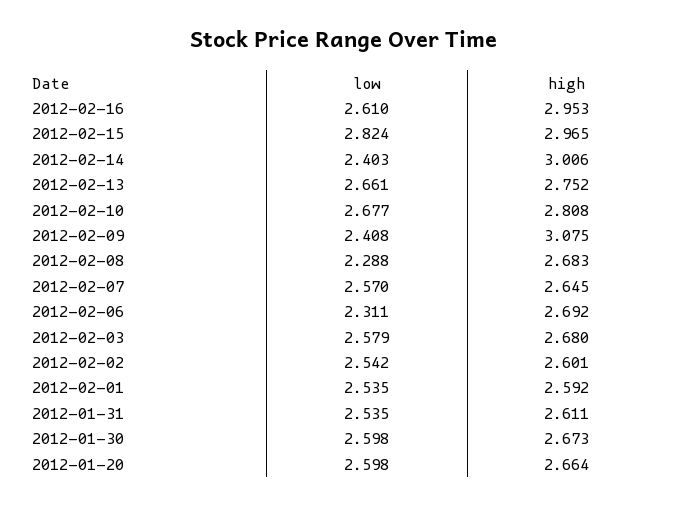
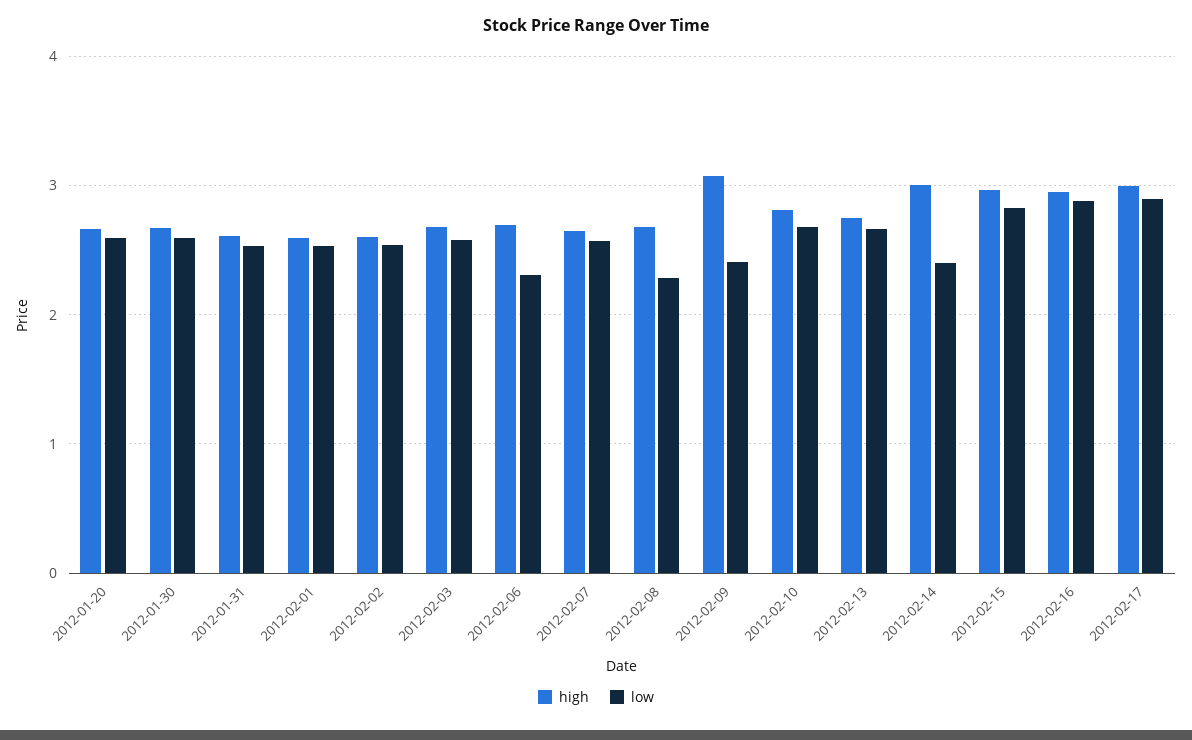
low, 2012-02-16: 2.61 -> 2.9
high, 2012-02-17: none -> 3
low, 2012-02-17: none -> 2.9

